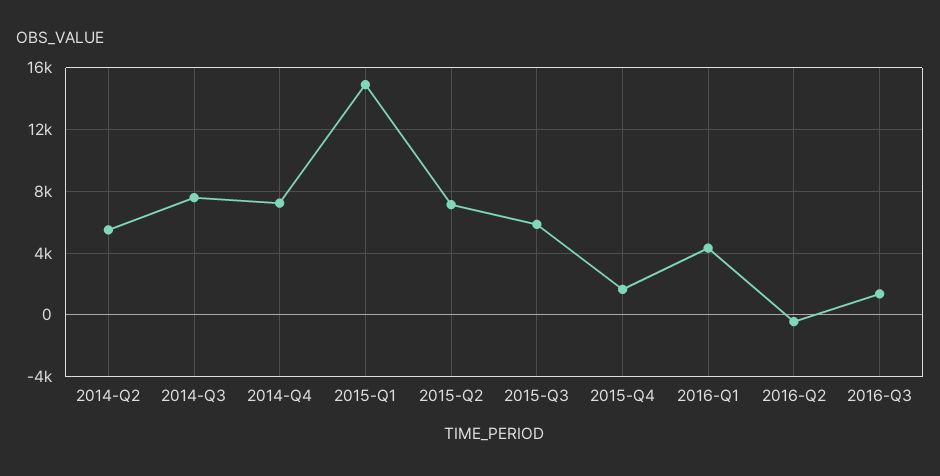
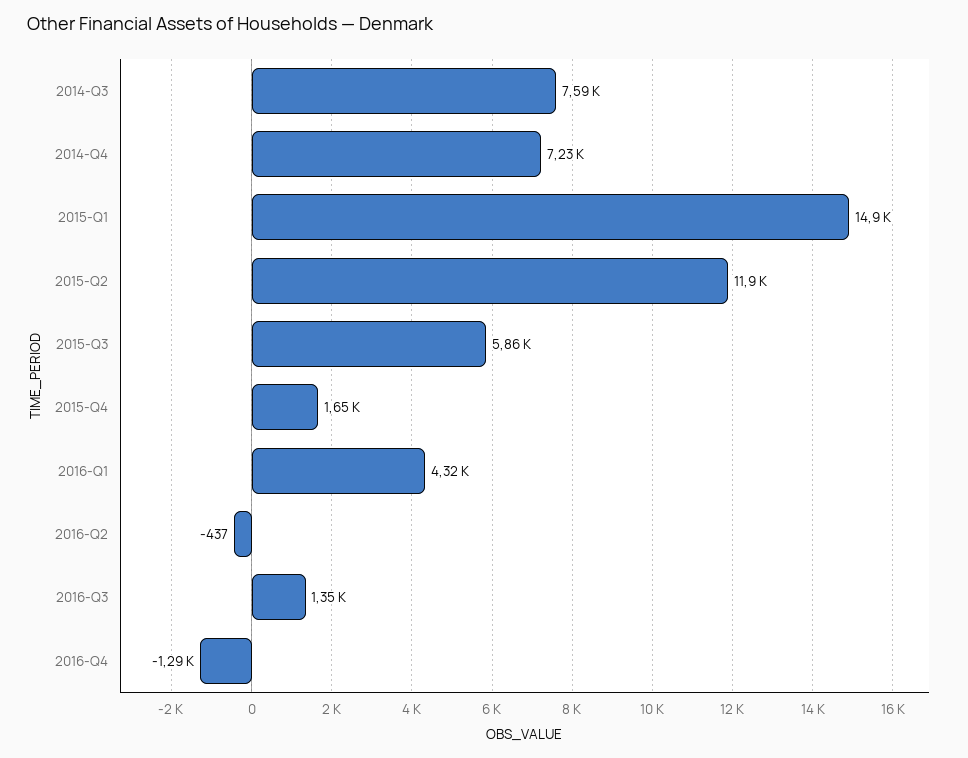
2014-Q2: 5500 -> none
2015-Q2: 7000 -> 11900
2016-Q4: none -> -1290

